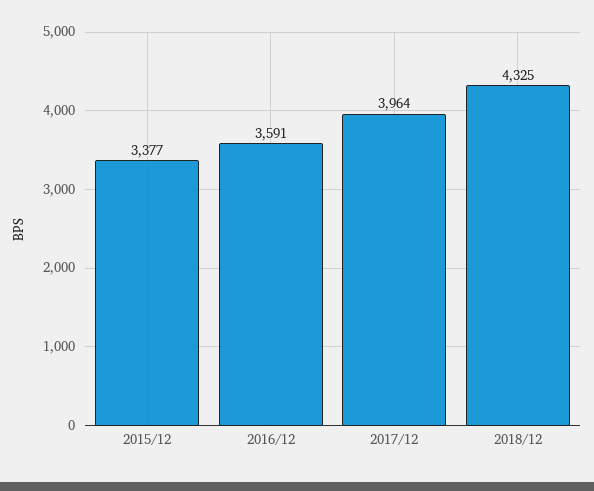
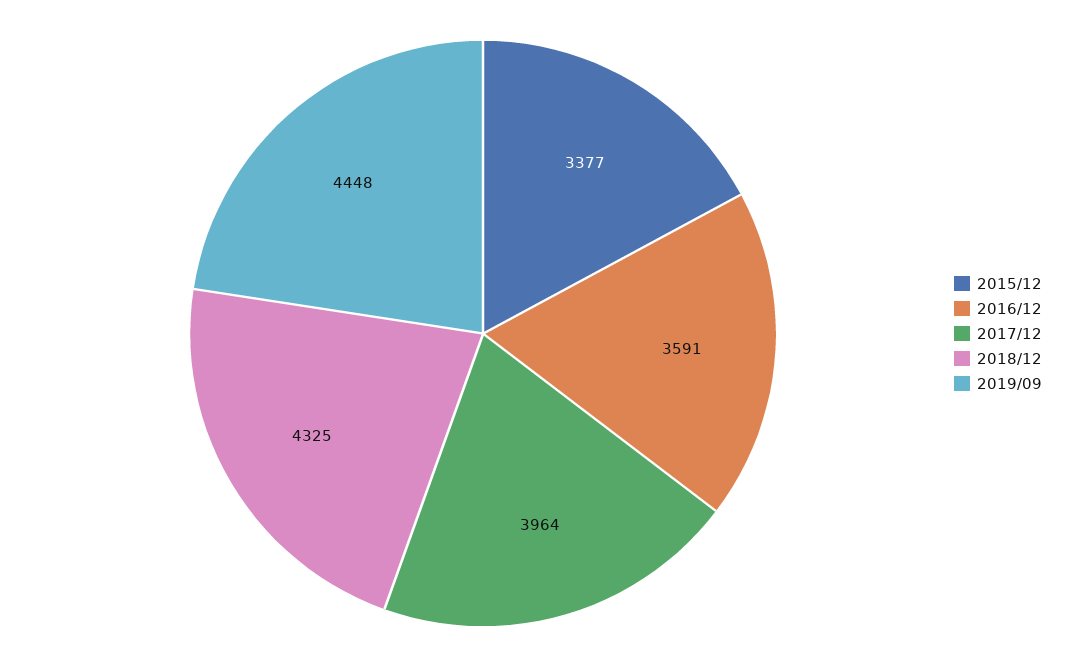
2019/09: none -> 4448

